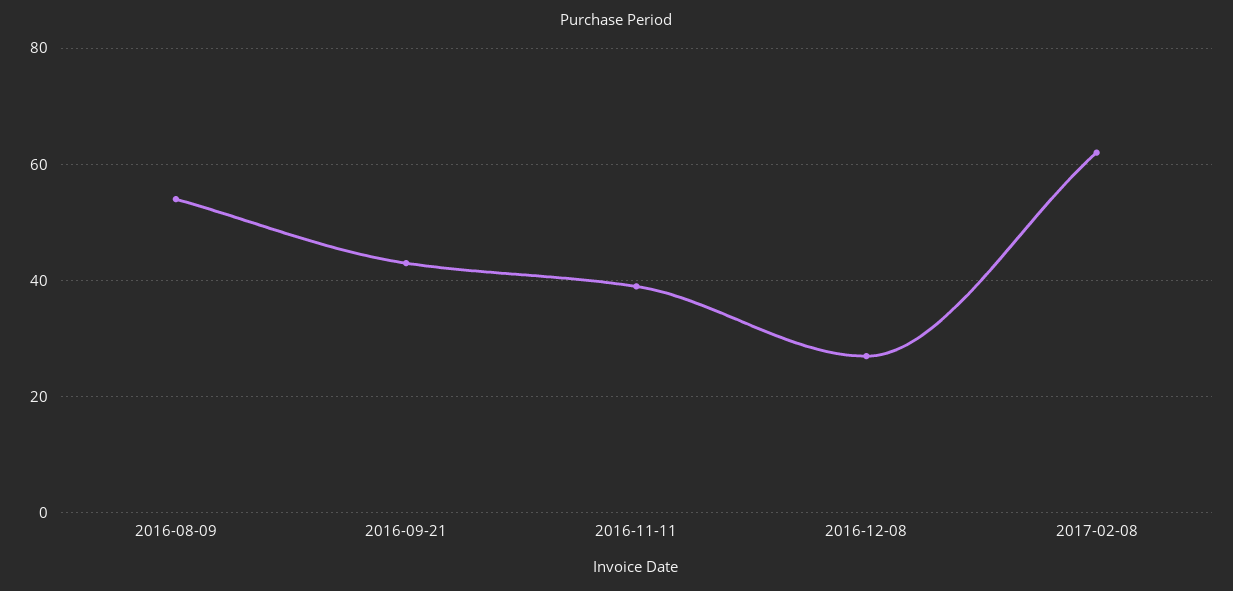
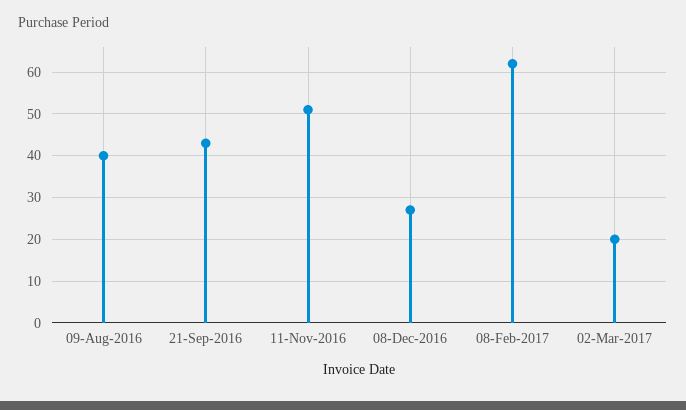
2016-08-09: 55 -> 40
2016-11-11: 40 -> 50
02-Mar-2017: none -> 20

